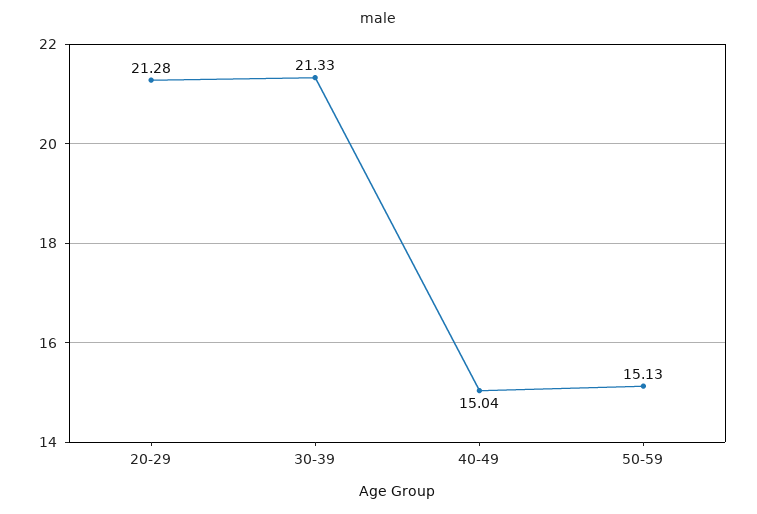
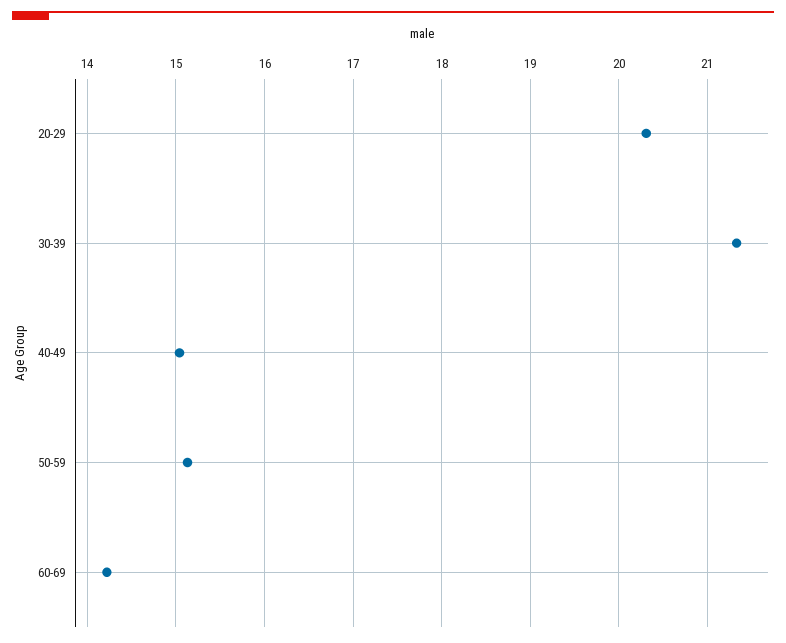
20-29: 21.28 -> 20.3
60-69: none -> 14.2

